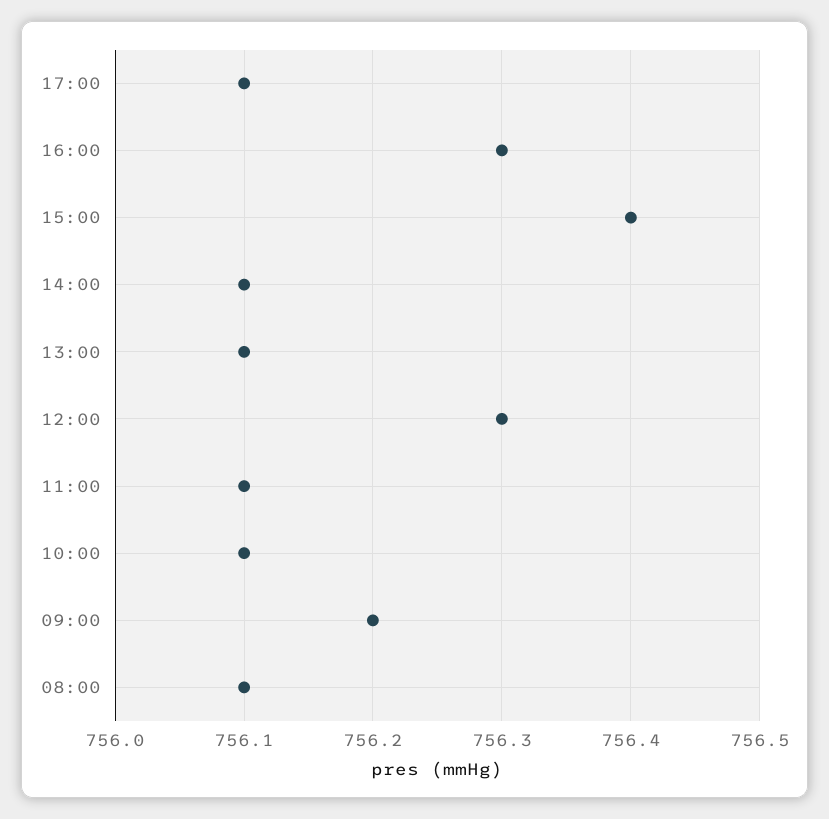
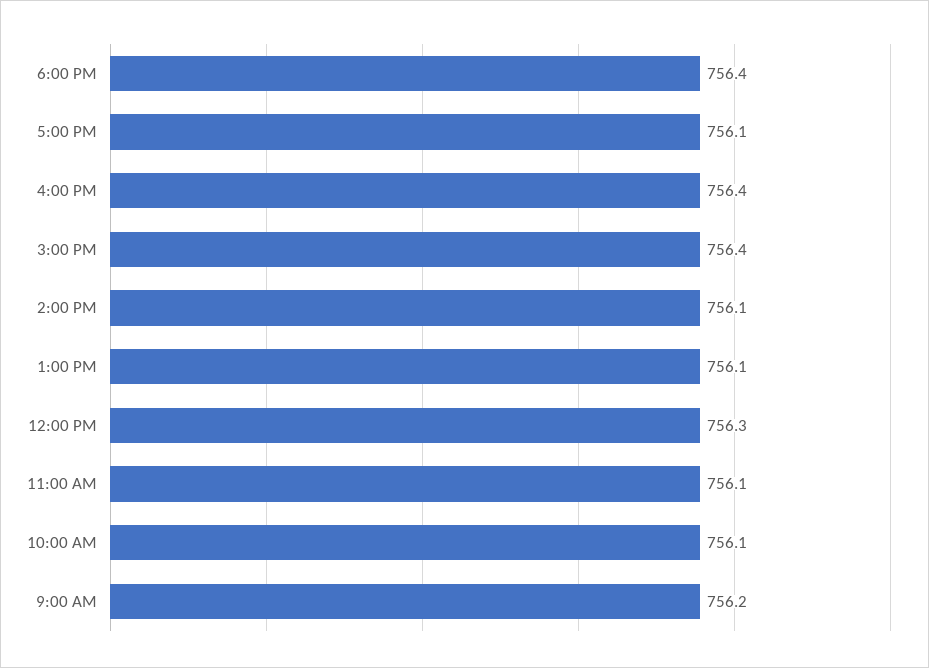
16:00: 756.3 -> 756.4
08:00: 756.1 -> none
6:00 PM: none -> 756.4

